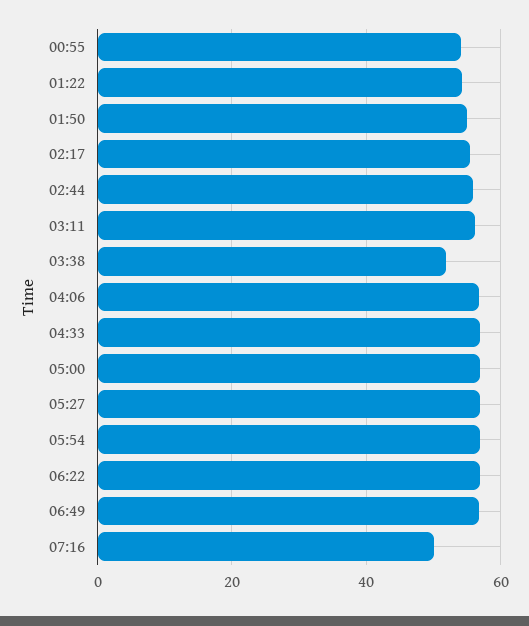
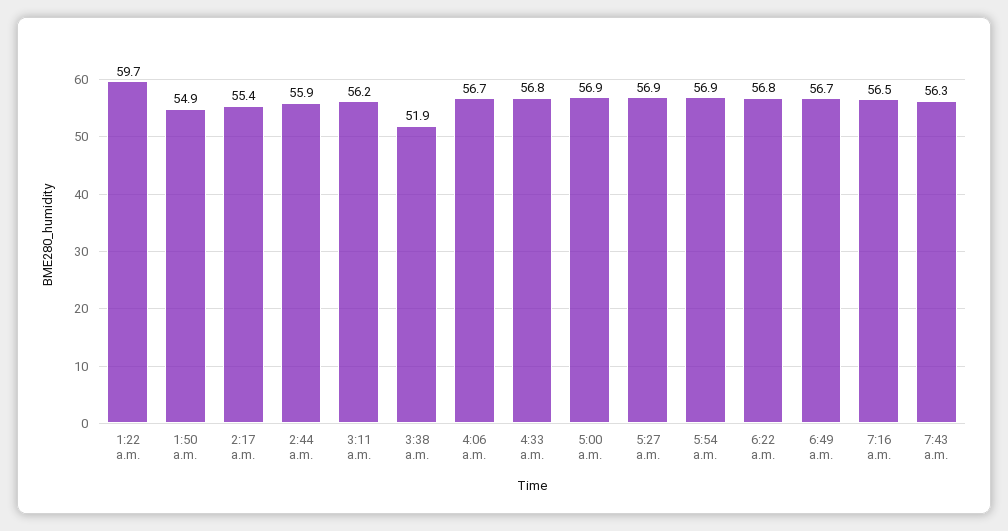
00:55: 54 -> none
01:22: 54 -> 59.7
07:16: 50 -> 56.5
7:43 a.m.: none -> 56.3

